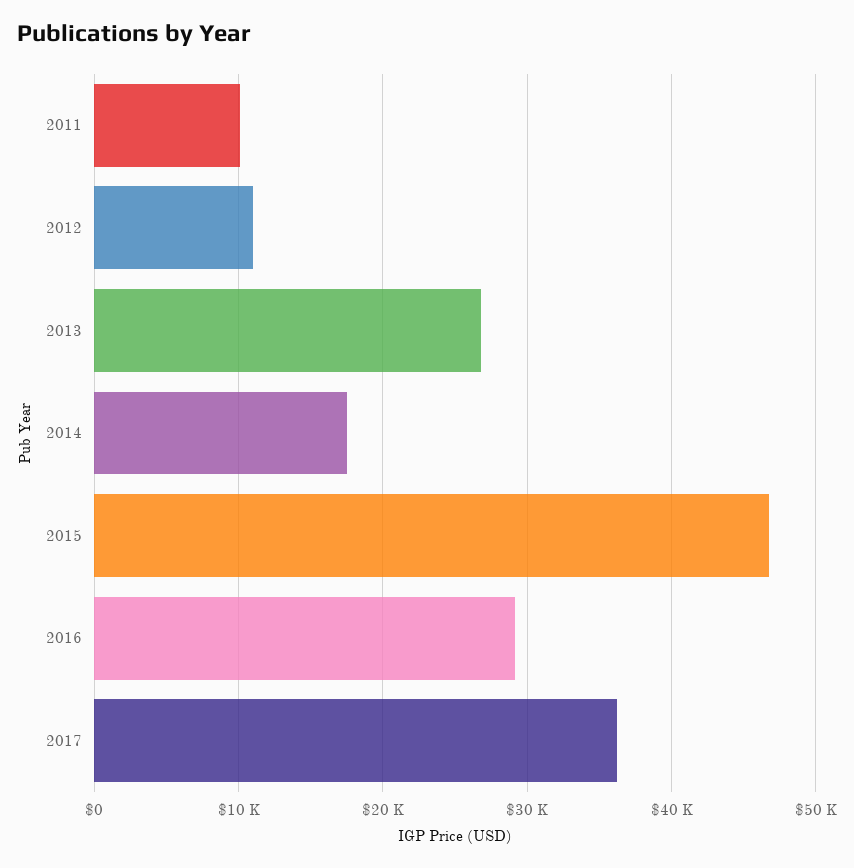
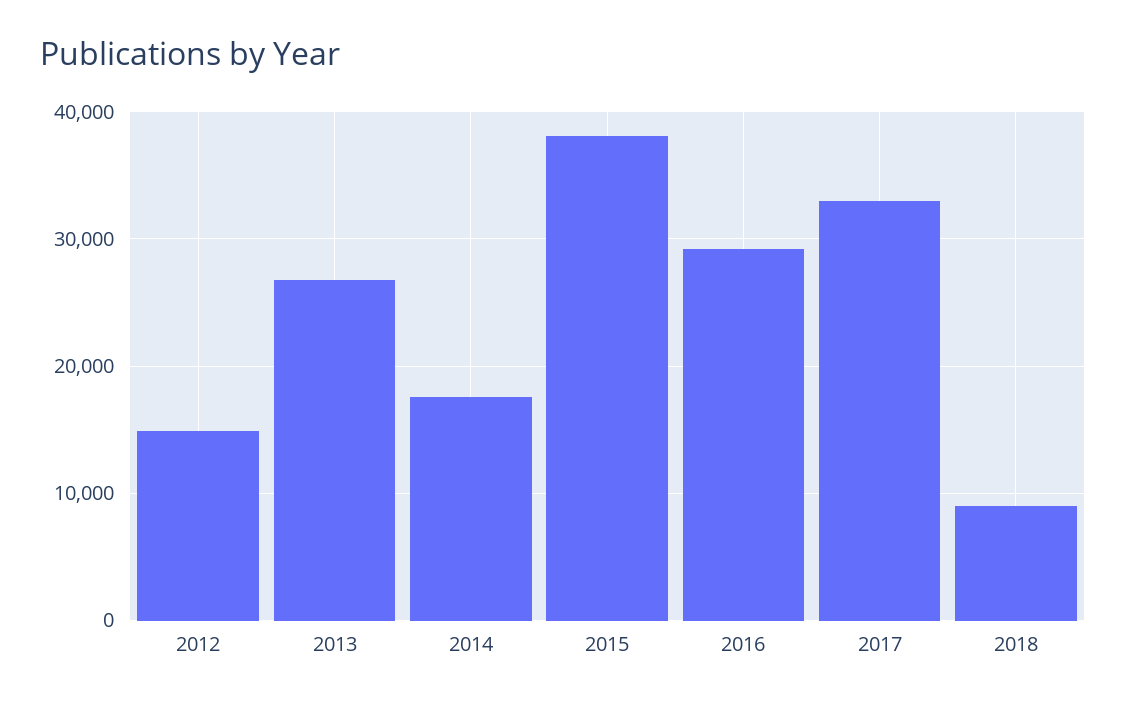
2011: 10000 -> none
2012: 11000 -> 15000
2015: 47000 -> 38000
2017: 36000 -> 33000
2018: none -> 9000

